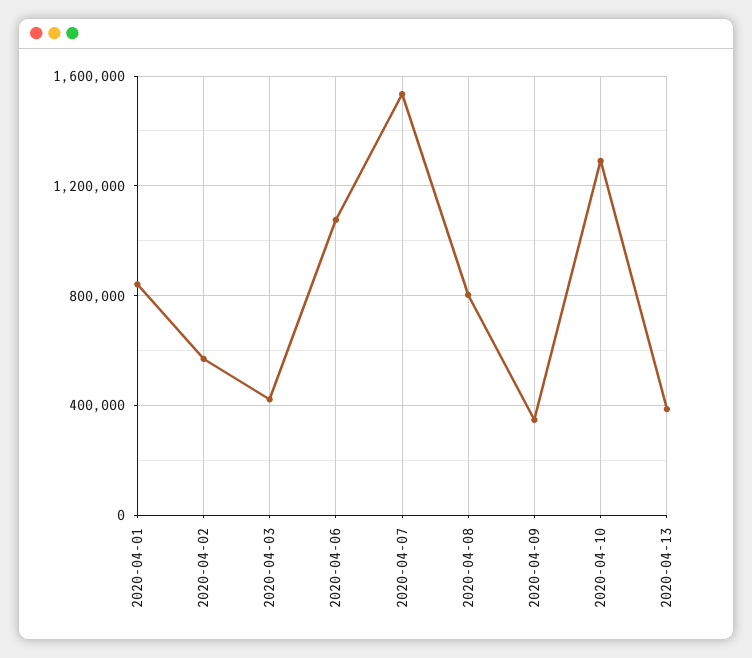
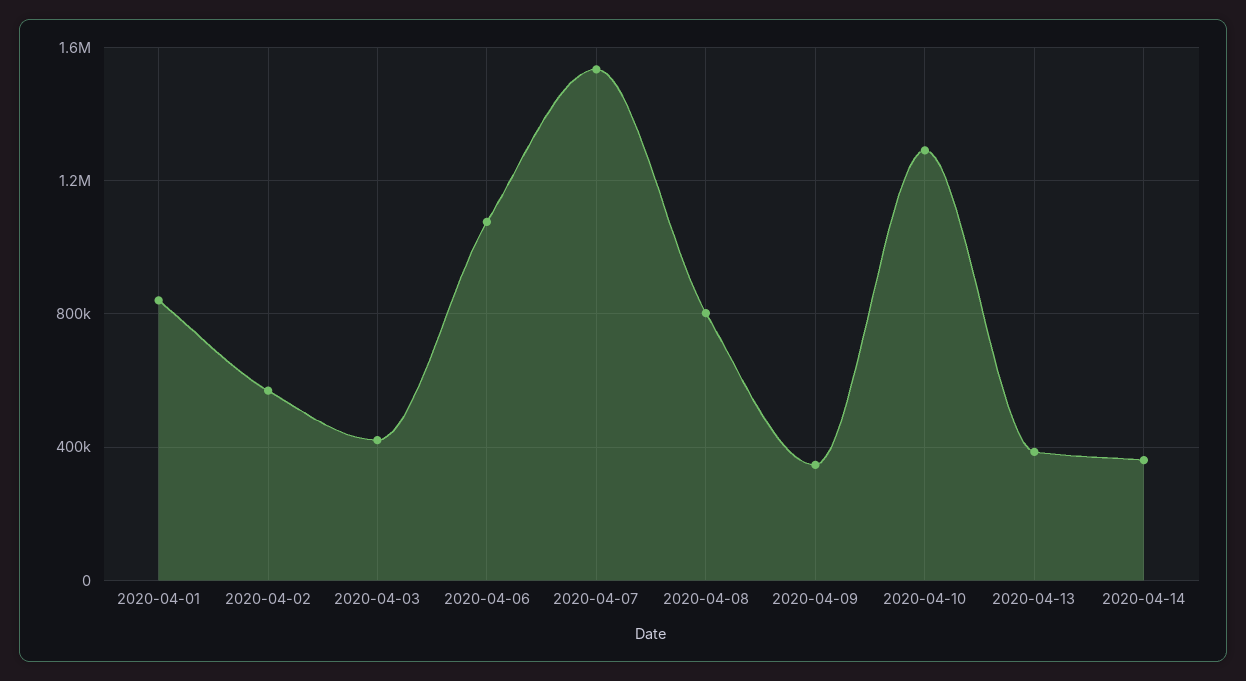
2020-04-14: none -> 350000

